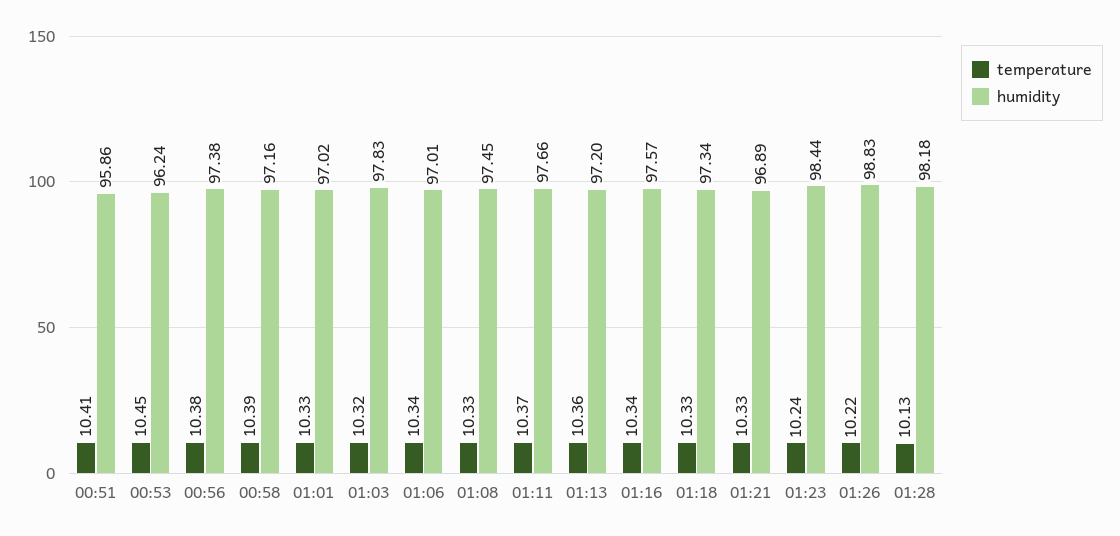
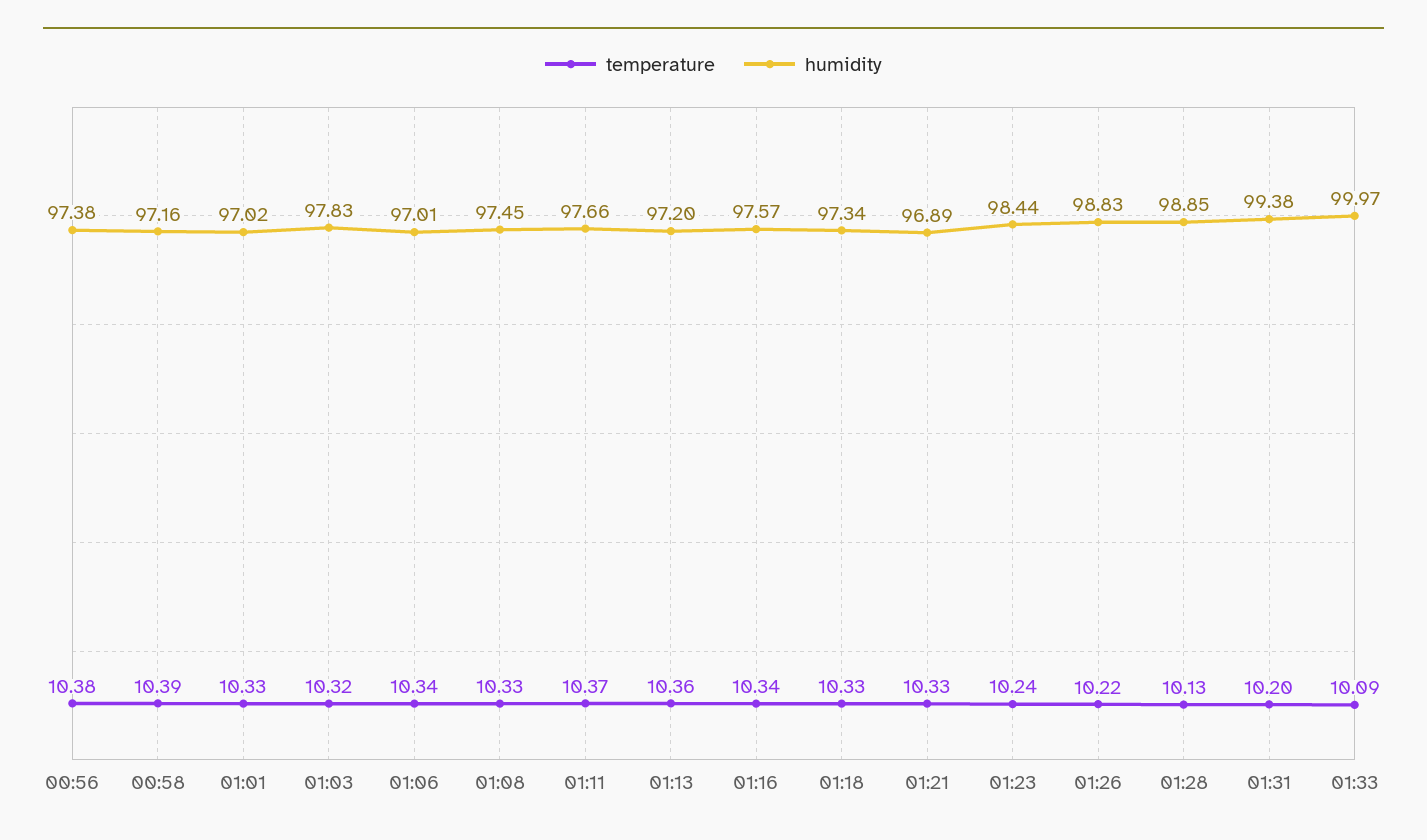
temperature, 00:51: 10.41 -> none
humidity, 00:51: 95.86 -> none
temperature, 00:53: 10.45 -> none
humidity, 00:53: 96.24 -> none
humidity, 01:28: 98.18 -> 98.85
temperature, 01:31: none -> 10.2
humidity, 01:31: none -> 99.38
temperature, 01:33: none -> 10.09
humidity, 01:33: none -> 99.97

